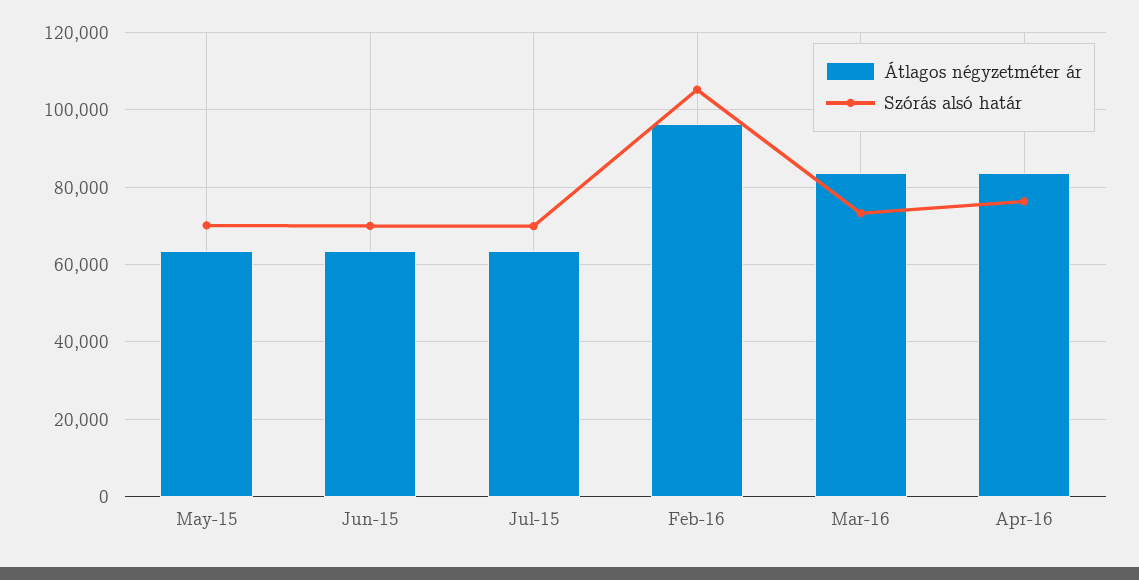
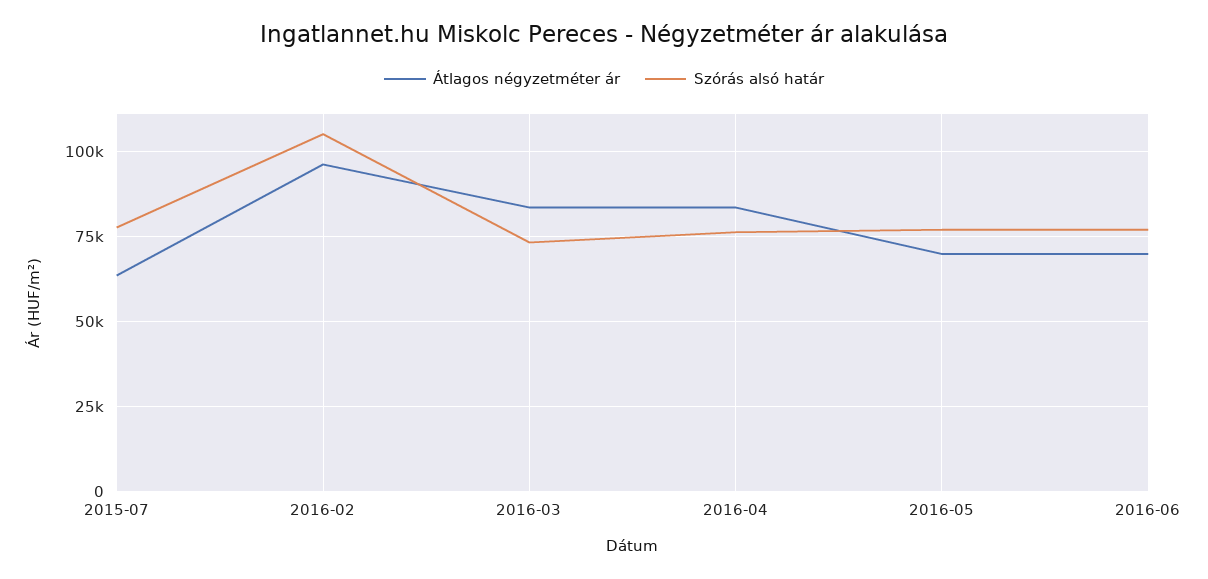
Átlagos négyzetméter ár, May-15: 64000 -> none
Szórás alsó határ, May-15: 70000 -> none
Átlagos négyzetméter ár, Jun-15: 64000 -> none
Szórás alsó határ, Jun-15: 70000 -> none
Szórás alsó határ, Jul-15: 70000 -> 77500
Átlagos négyzetméter ár, 2016-05: none -> 70000
Szórás alsó határ, 2016-05: none -> 77500
Átlagos négyzetméter ár, 2016-06: none -> 70000
Szórás alsó határ, 2016-06: none -> 77500

